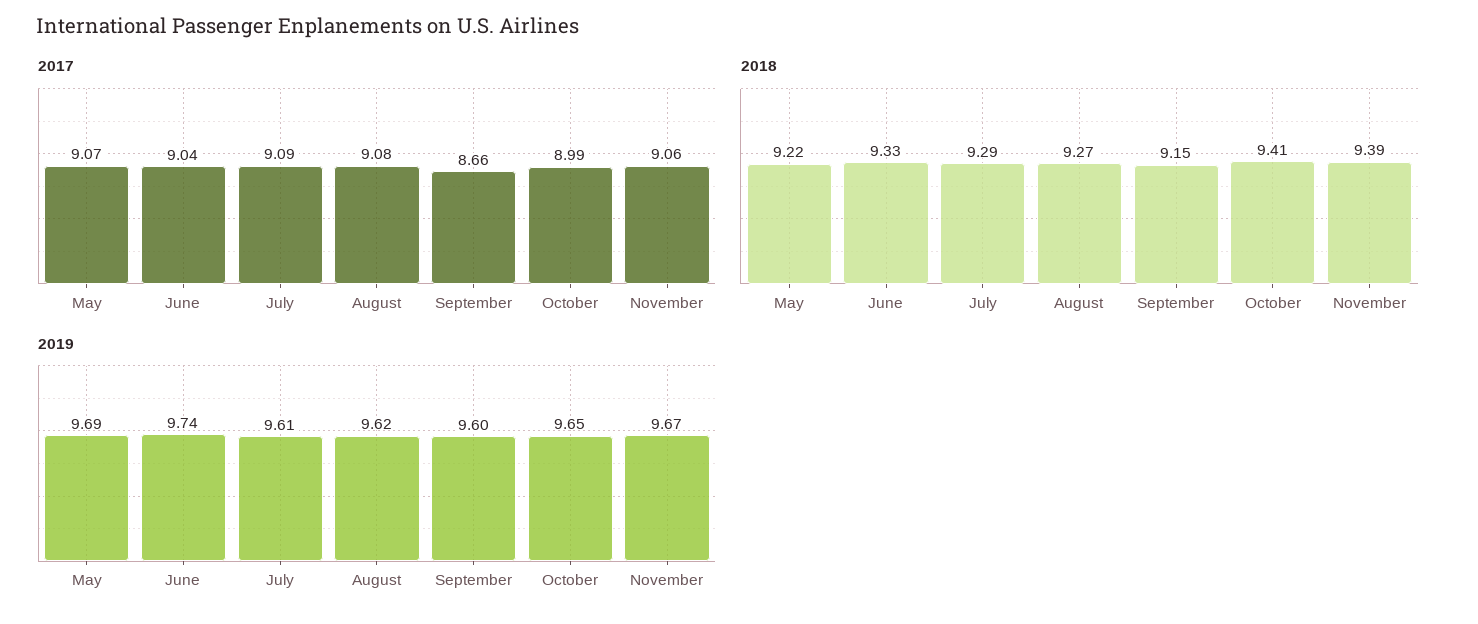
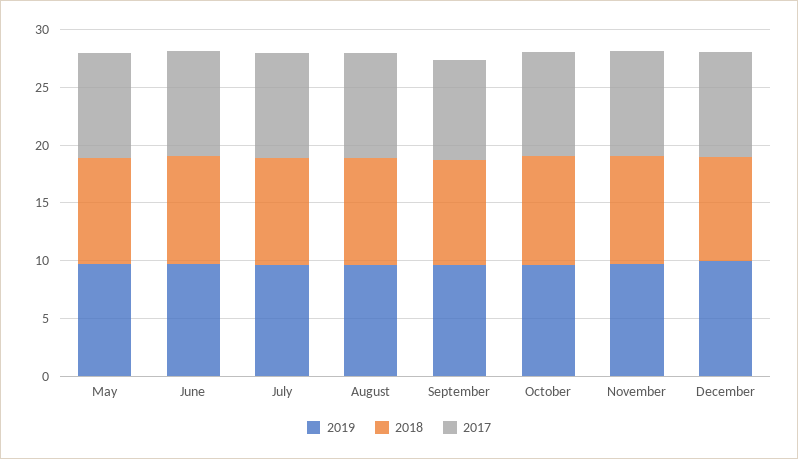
2019, December: none -> 10
2018, December: none -> 9
2017, December: none -> 9

